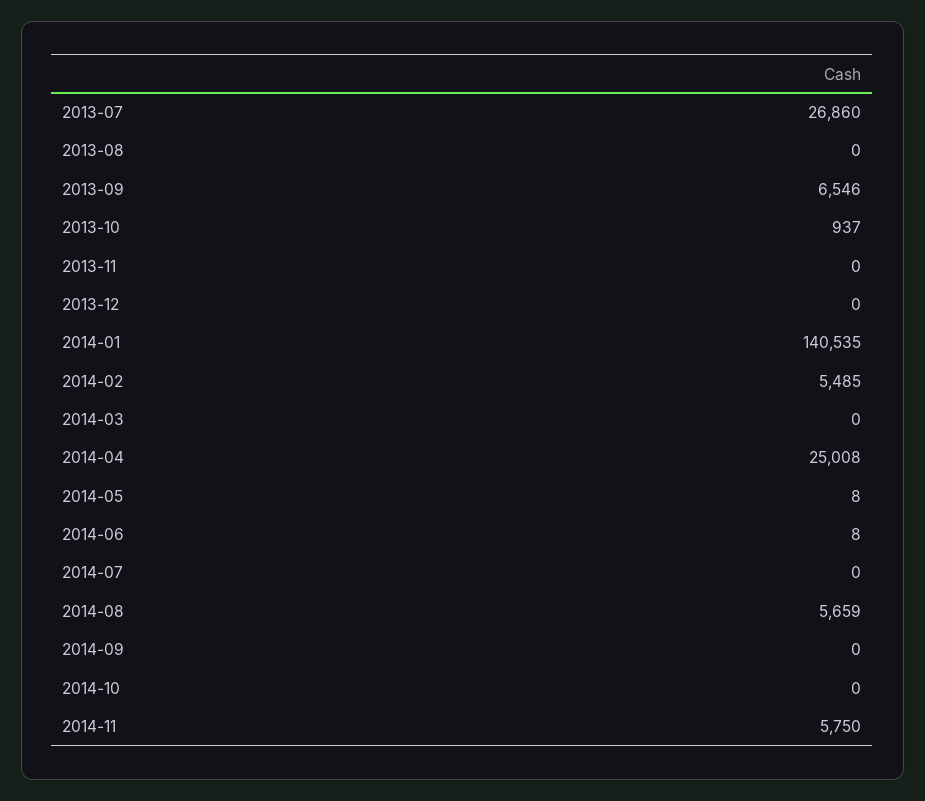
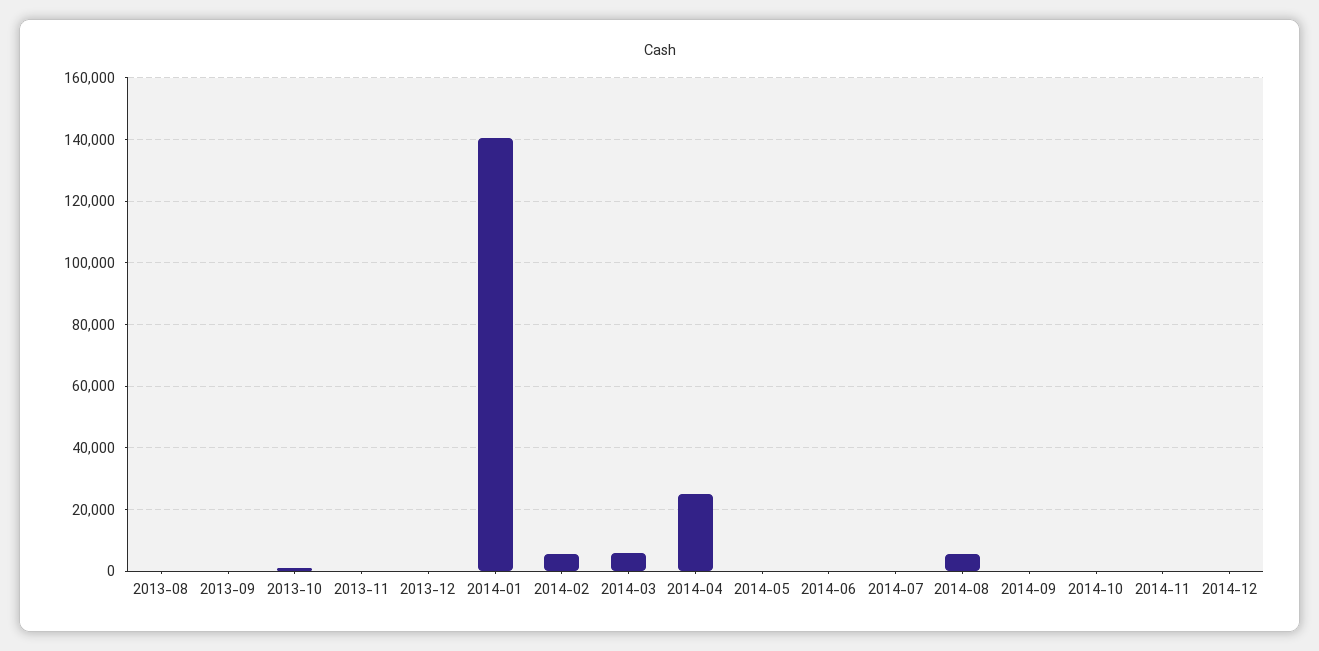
2013-07: 26860 -> none
2013-09: 6546 -> 0
2014-03: 0 -> 6000
2014-11: 5750 -> 0
2014-12: none -> 0

